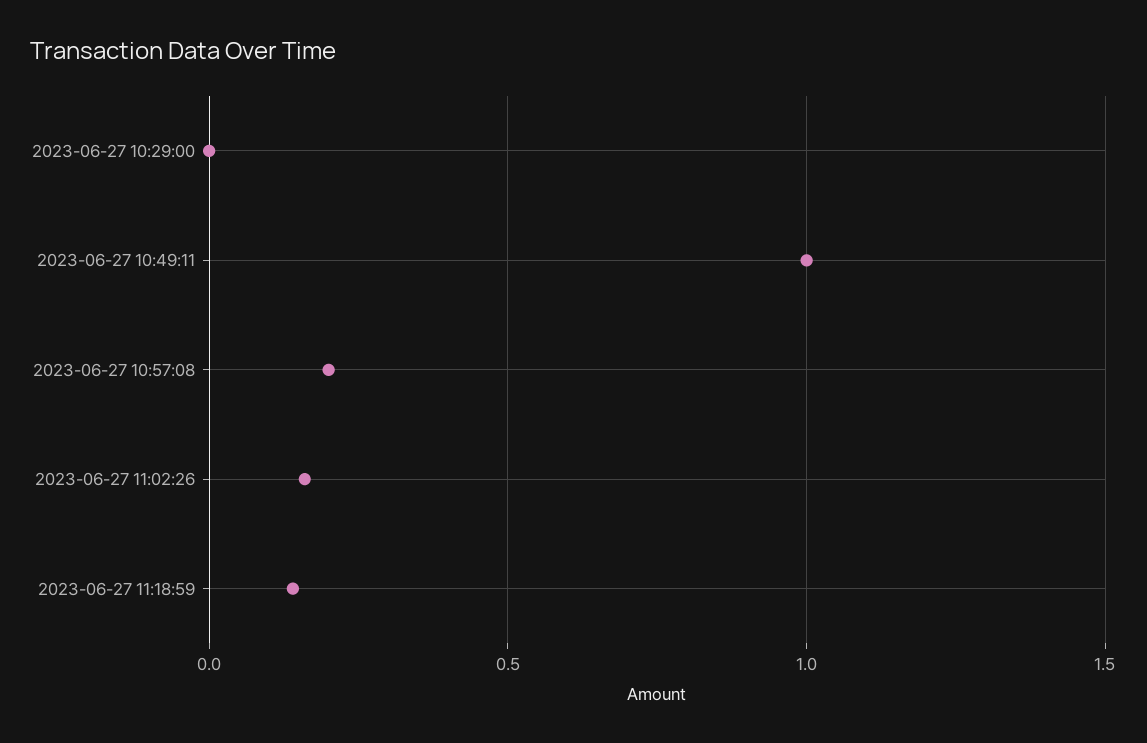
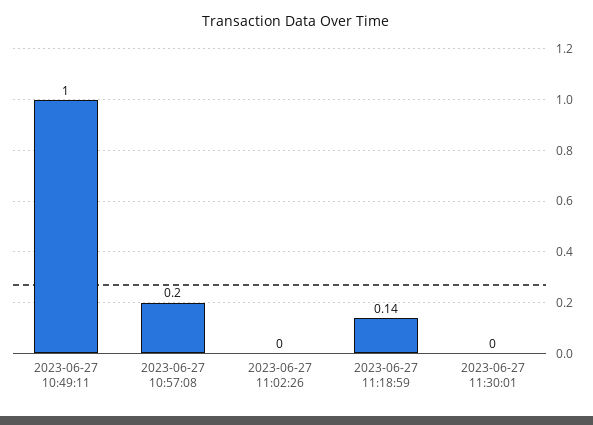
2023-06-27 10:29:00: 0 -> none
2023-06-27 11:02:26: 0.15 -> 0
2023-06-27 11:30:01: none -> 0

